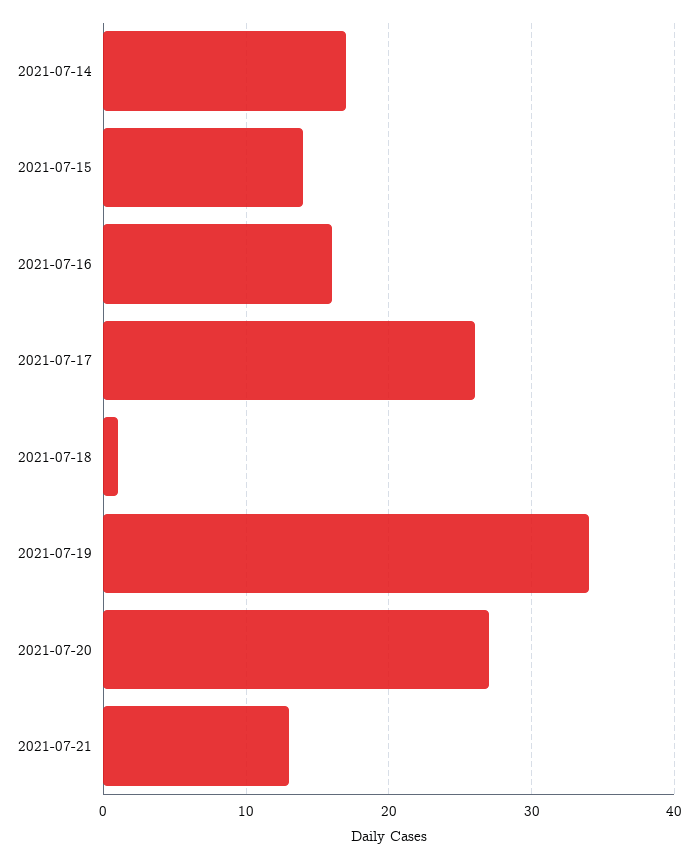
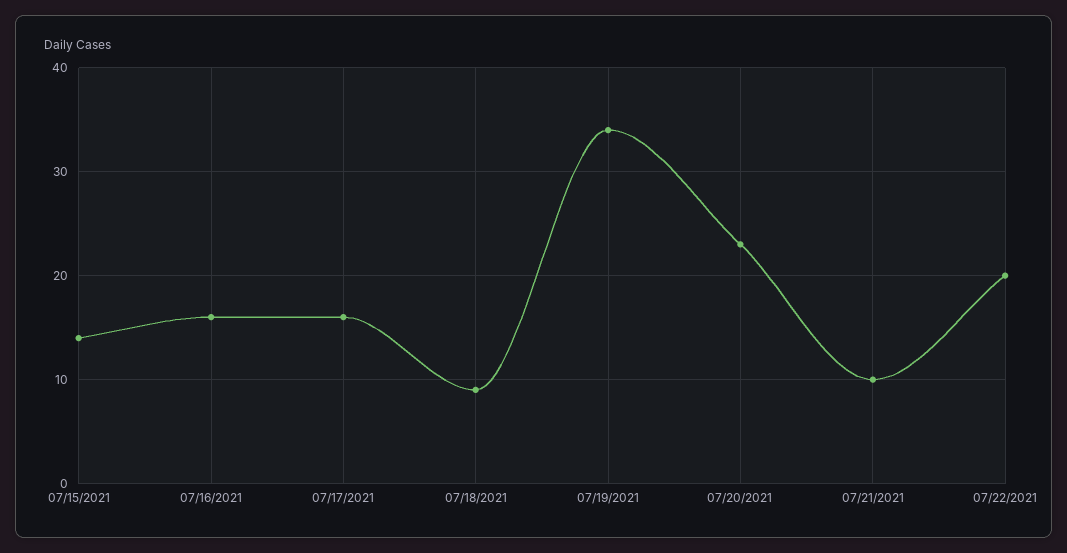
2021-07-14: 17 -> none
2021-07-17: 26 -> 16
2021-07-18: 1 -> 9
2021-07-20: 27 -> 23
2021-07-21: 13 -> 10
07/22/2021: none -> 20

